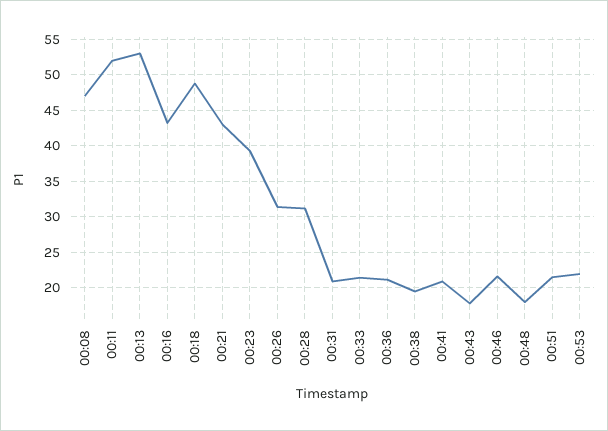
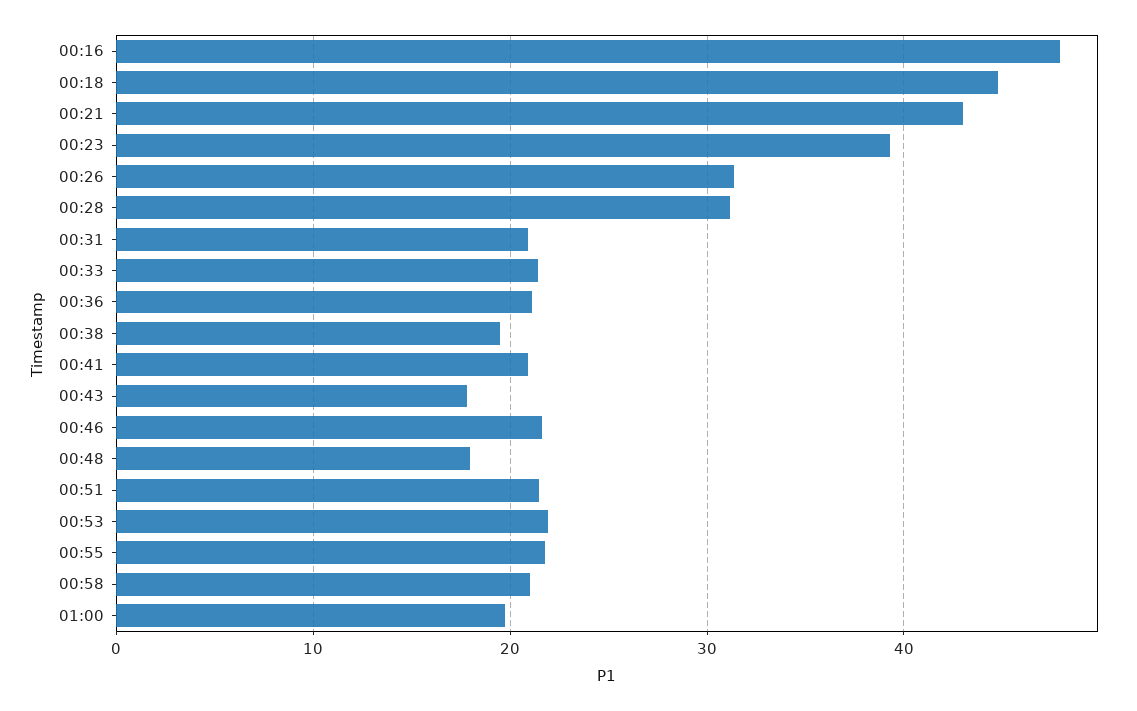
00:08: 47 -> none
00:11: 52 -> none
00:13: 53 -> none
00:16: 43 -> 48
00:18: 49 -> 45
00:55: none -> 22
00:58: none -> 21
01:00: none -> 20

